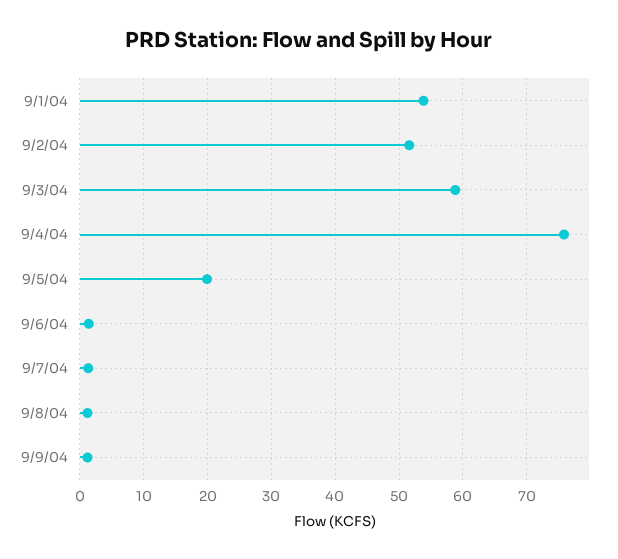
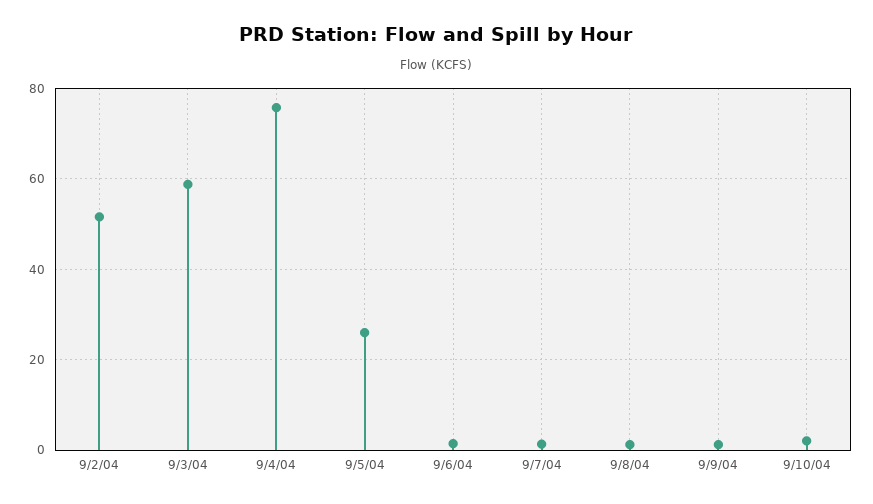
9/1/04: 54 -> none
9/5/04: 20 -> 26
9/10/04: none -> 2

